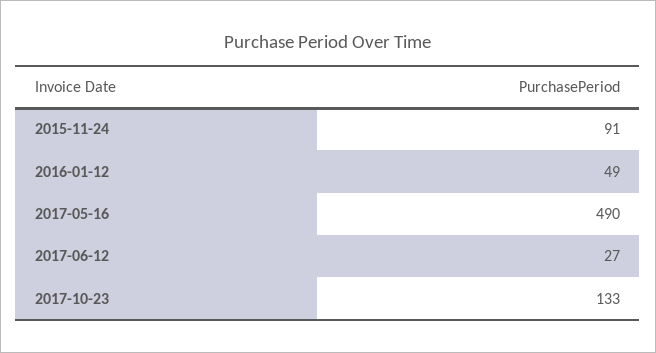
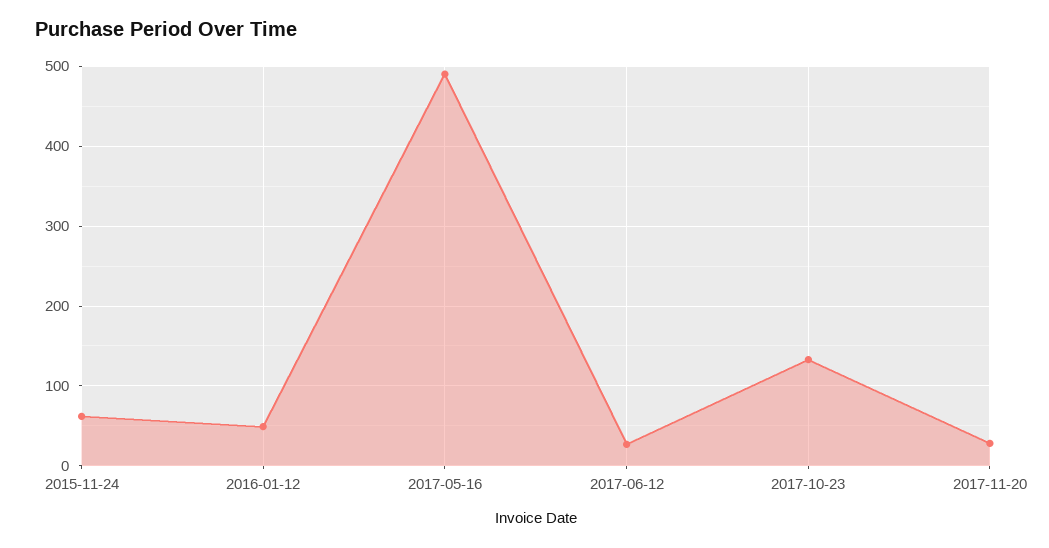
2015-11-24: 91 -> 60
2017-11-20: none -> 30

